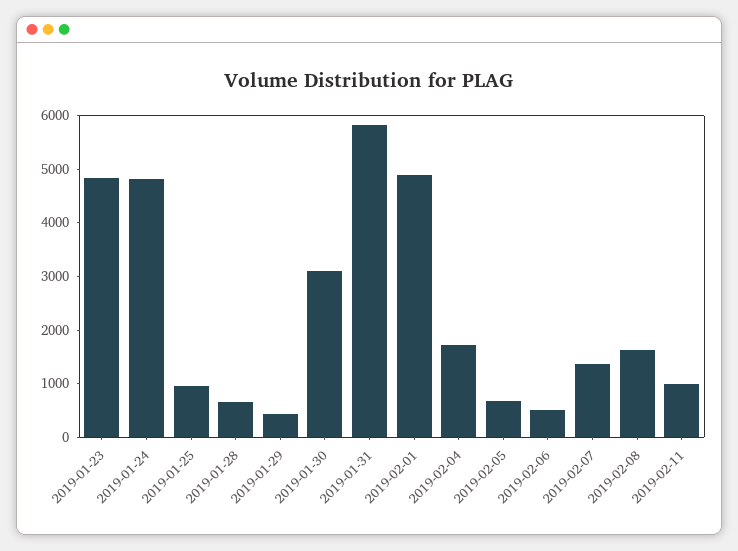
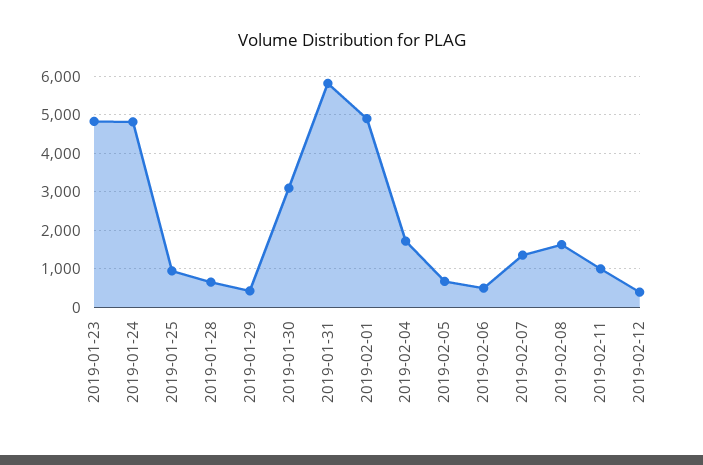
2019-02-12: none -> 400

